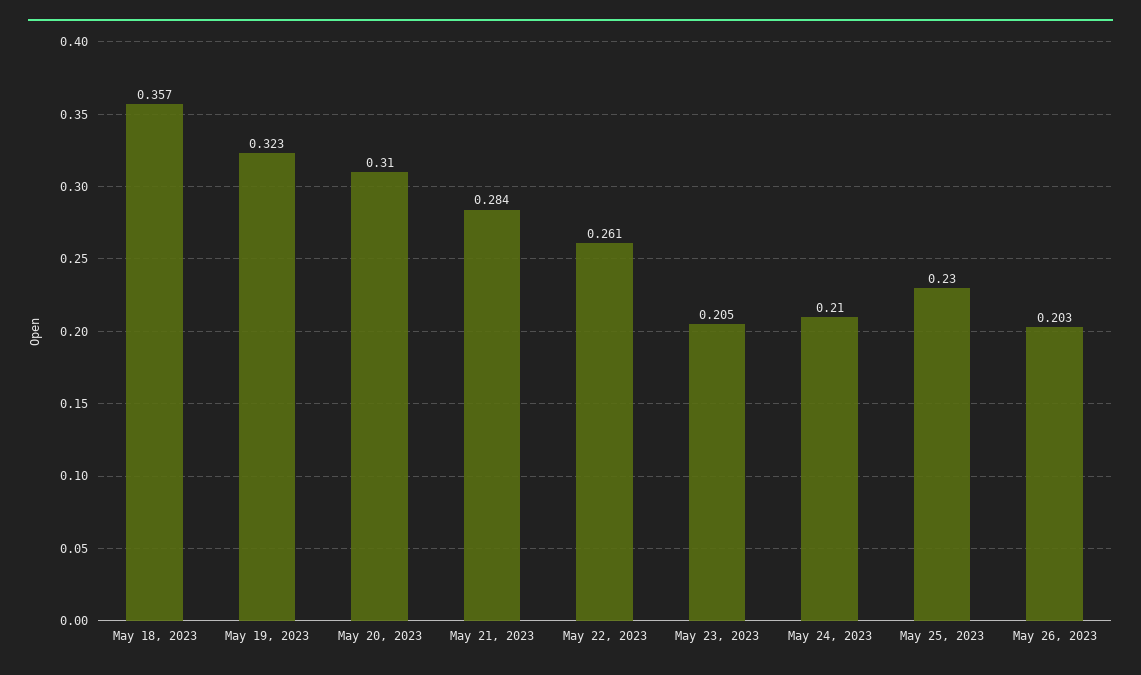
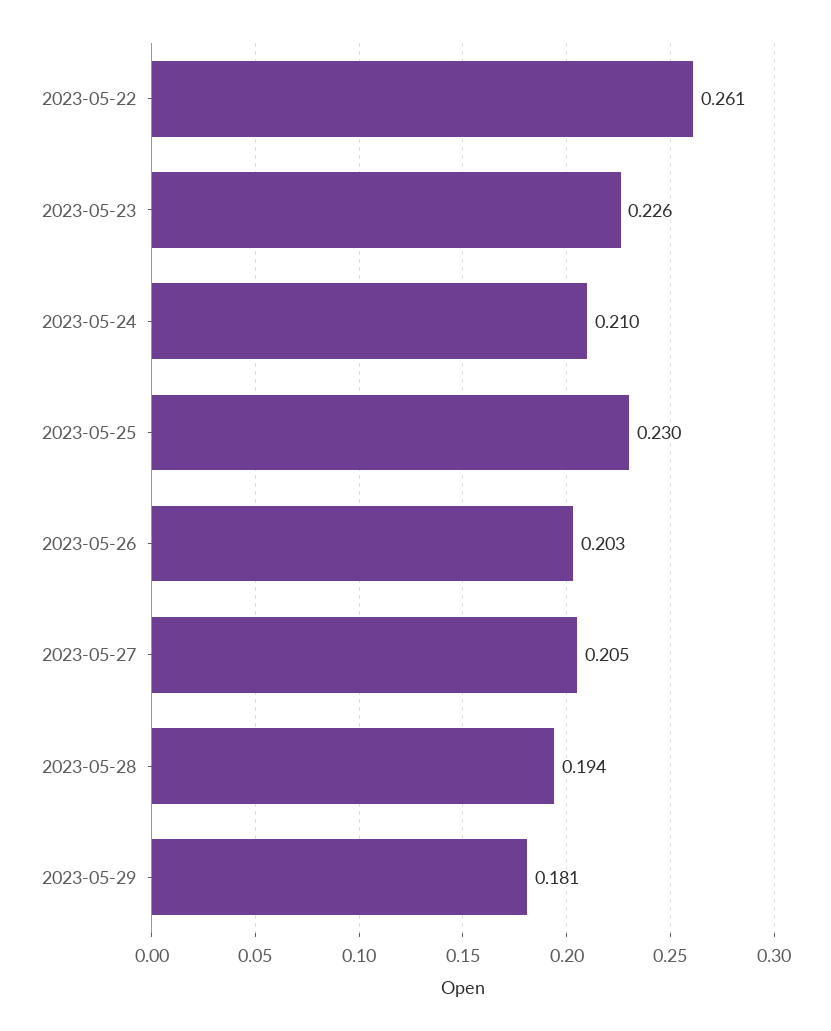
May 18, 2023: 0.357 -> none
May 19, 2023: 0.323 -> none
May 20, 2023: 0.31 -> none
May 21, 2023: 0.284 -> none
May 23, 2023: 0.205 -> 0.226
2023-05-27: none -> 0.205
2023-05-28: none -> 0.194
2023-05-29: none -> 0.181

